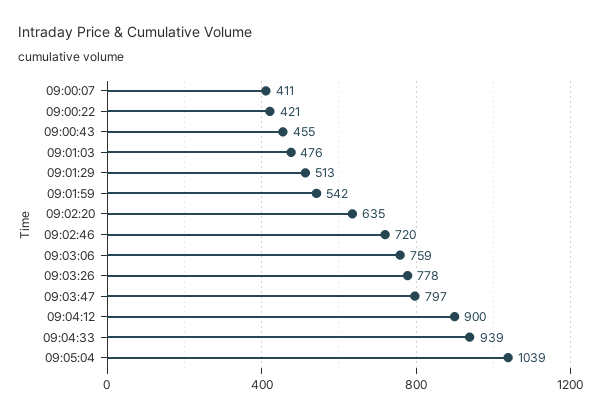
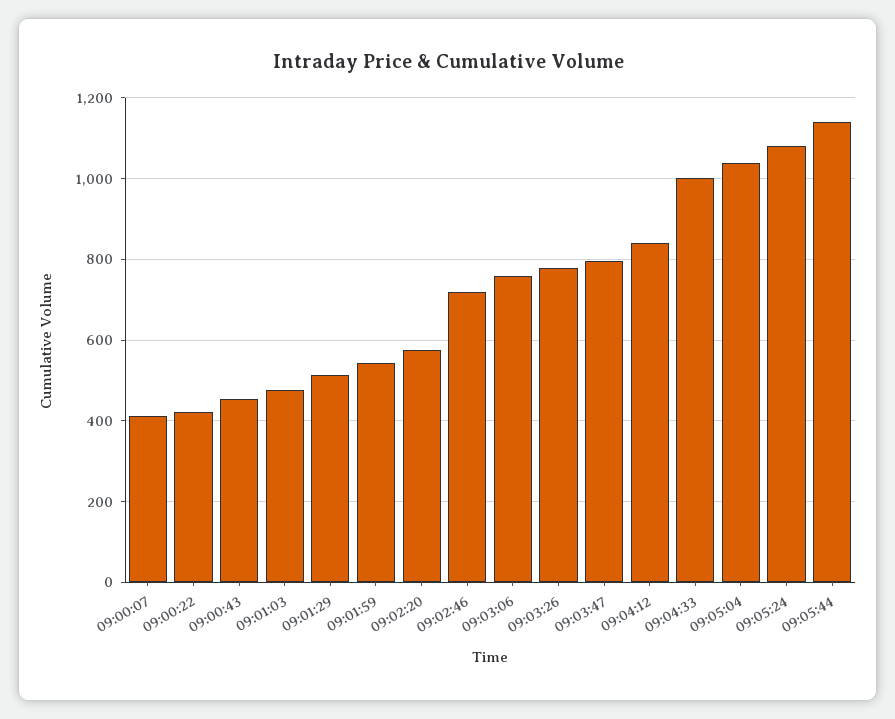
09:02:20: 635 -> 580
09:04:12: 900 -> 840
09:04:33: 939 -> 1000
09:05:24: none -> 1080
09:05:44: none -> 1140

